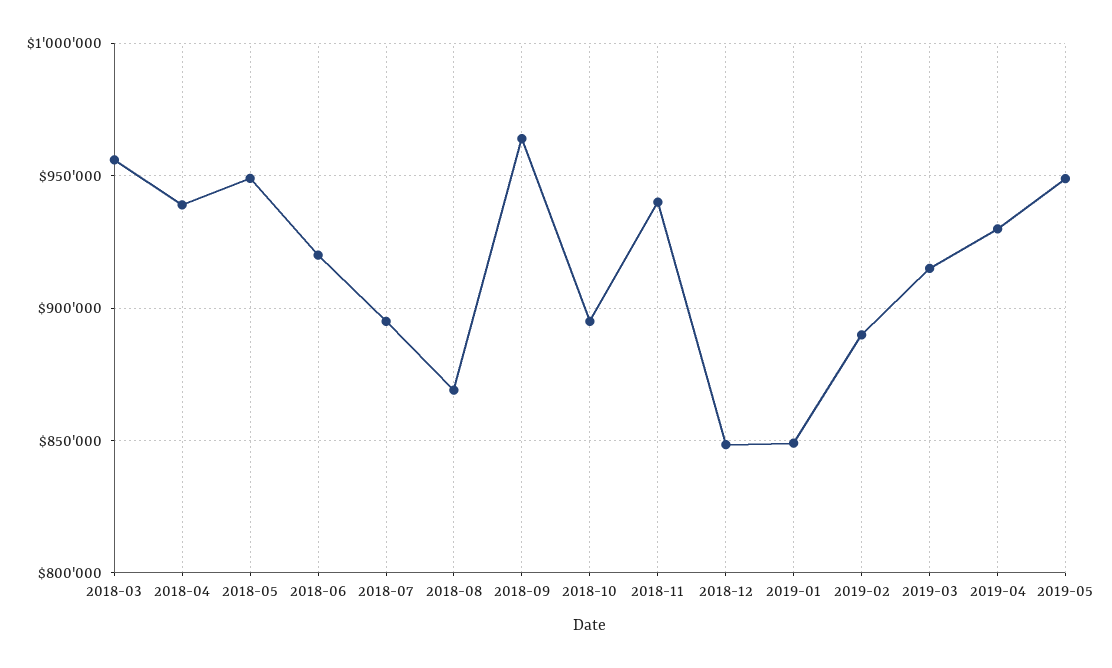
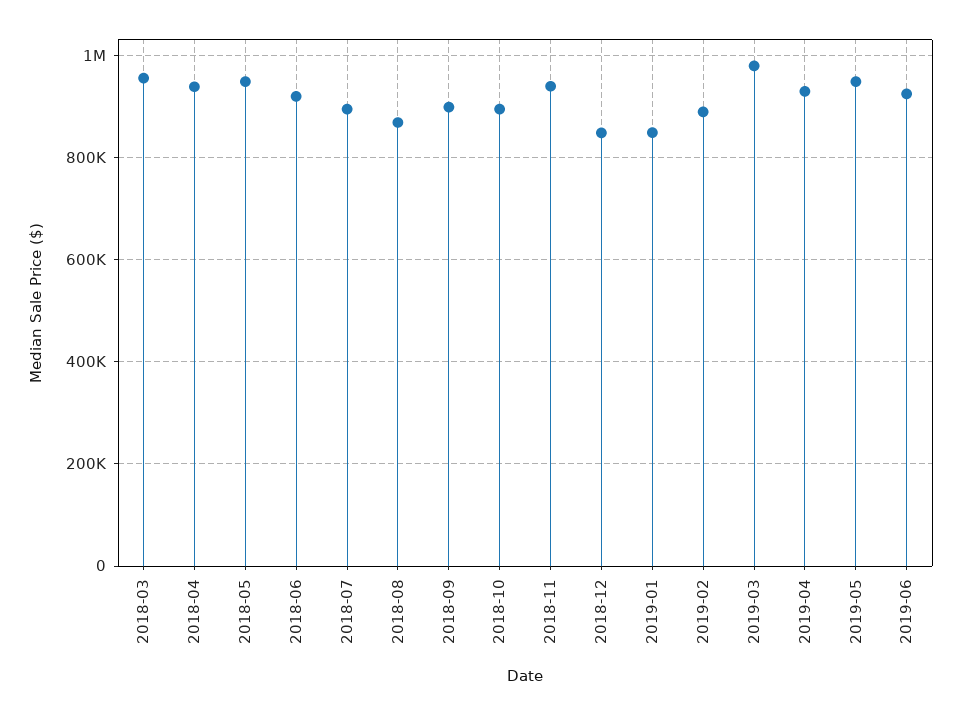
2018-09: 965000 -> 900000
2019-03: 915000 -> 980000
2019-06: none -> 920000

